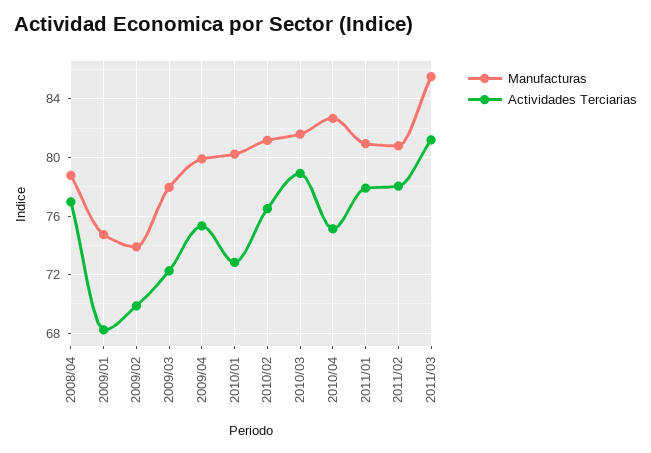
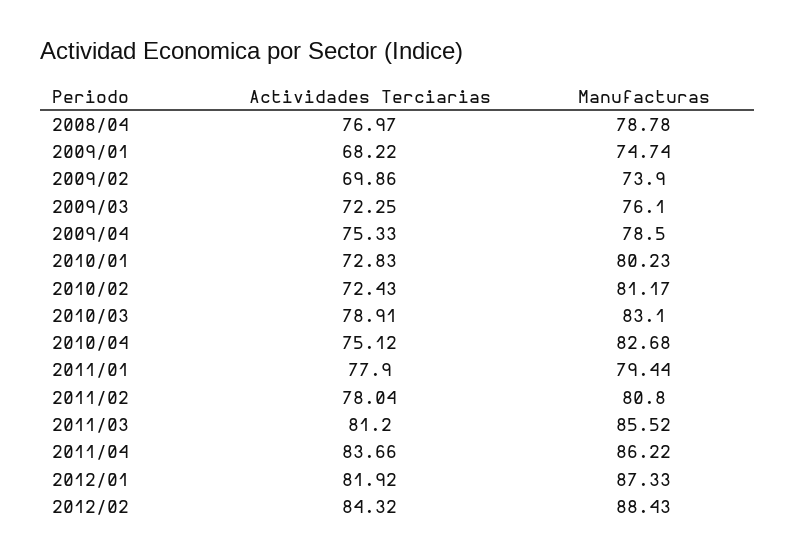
Manufacturas, 2009/03: 78 -> 76.1
Manufacturas, 2009/04: 80 -> 78.5
Actividades Terciarias, 2010/02: 76.5 -> 72.43
Manufacturas, 2010/03: 81.5 -> 83.1
Manufacturas, 2011/01: 81 -> 79.44
Actividades Terciarias, 2011/04: none -> 83.66
Manufacturas, 2011/04: none -> 86.22
Actividades Terciarias, 2012/01: none -> 81.92
Manufacturas, 2012/01: none -> 87.33
Actividades Terciarias, 2012/02: none -> 84.32
Manufacturas, 2012/02: none -> 88.43

